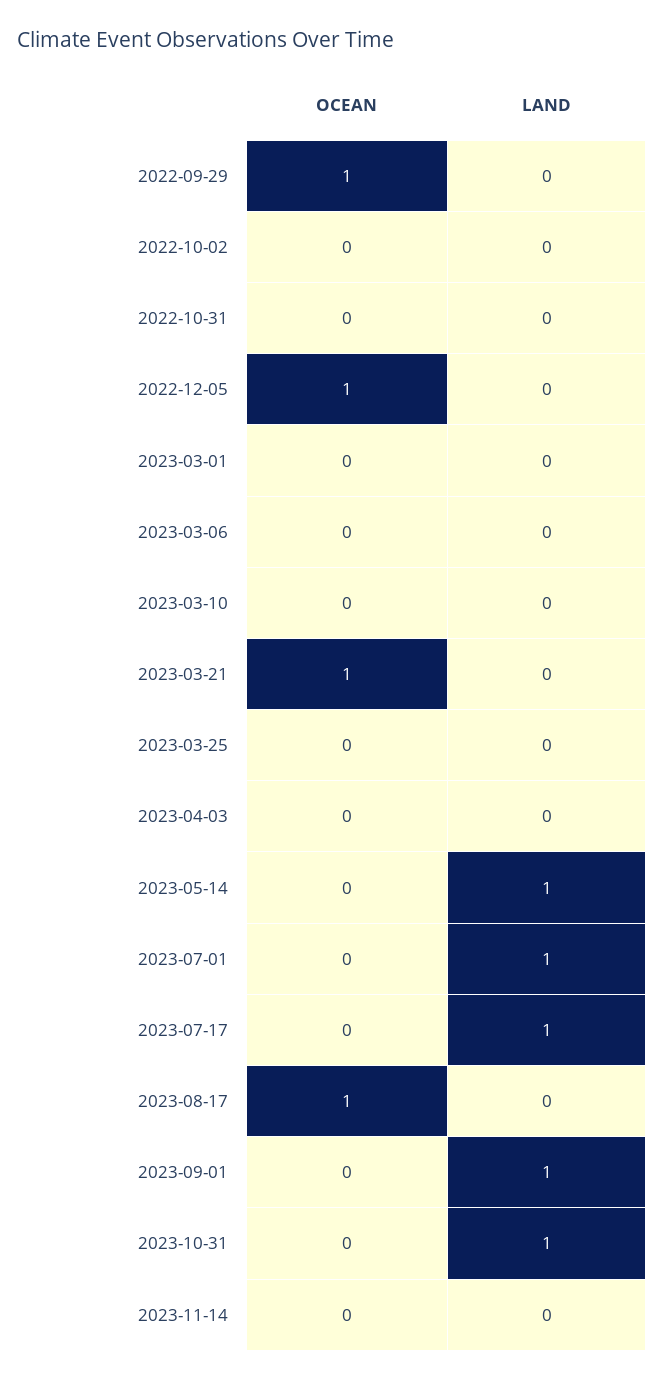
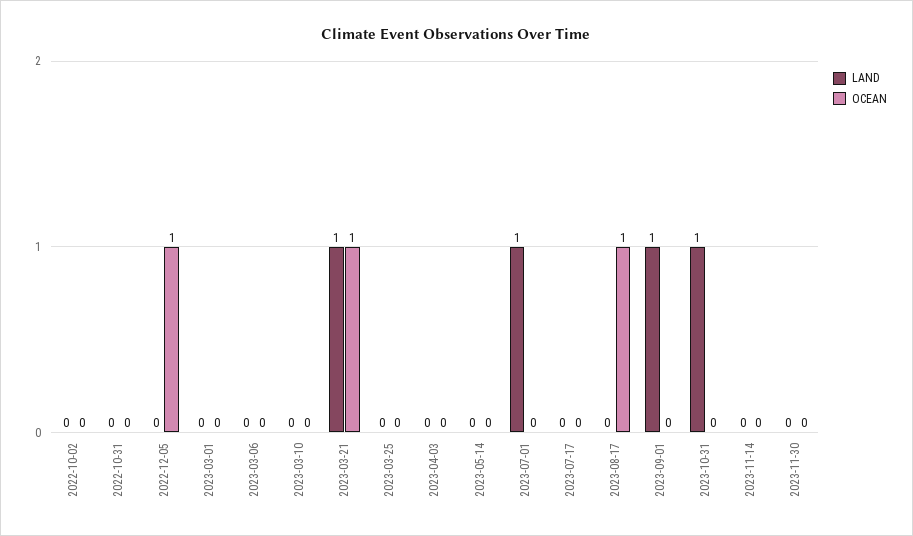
OCEAN, 2022-09-29: 1 -> none
LAND, 2022-09-29: 0 -> none
LAND, 2023-03-21: 0 -> 1
LAND, 2023-05-14: 1 -> 0
LAND, 2023-07-17: 1 -> 0
LAND, 2023-11-30: none -> 0
OCEAN, 2023-11-30: none -> 0

